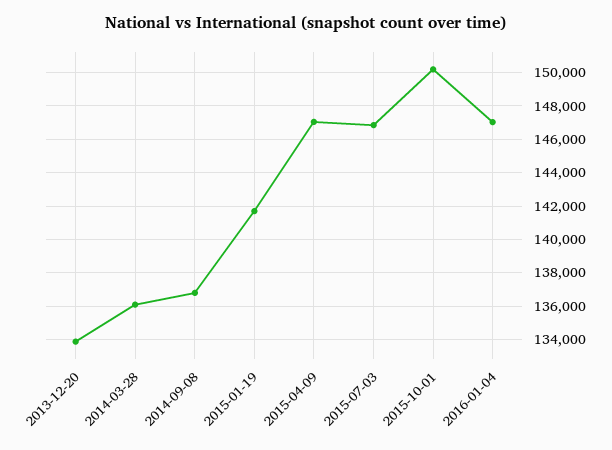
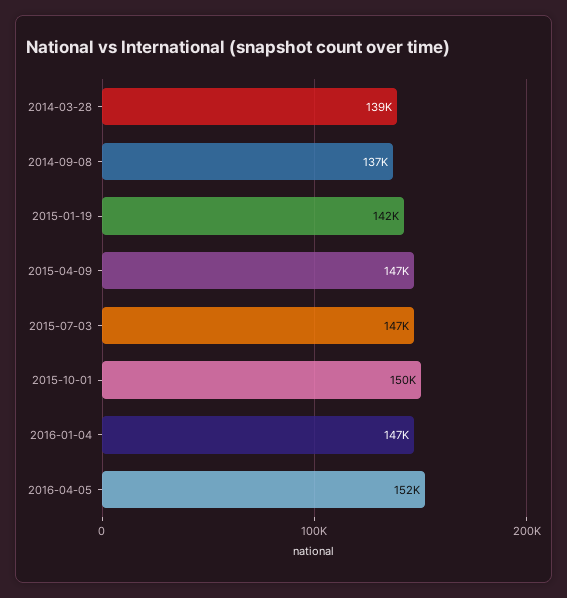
2013-12-20: 134000 -> none
2014-03-28: 136000 -> 139000
2016-04-05: none -> 152000

